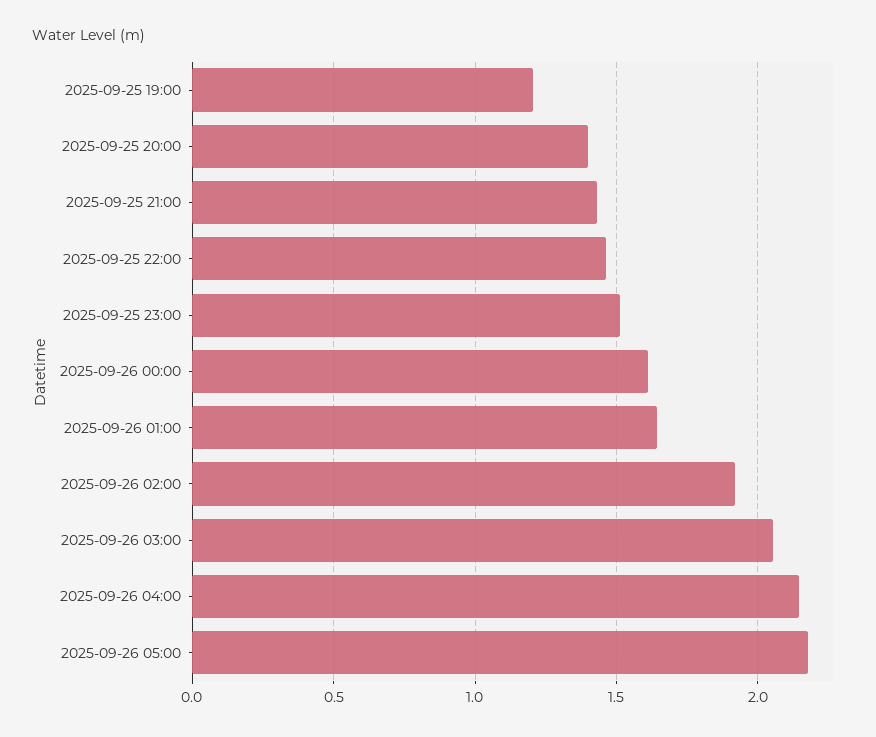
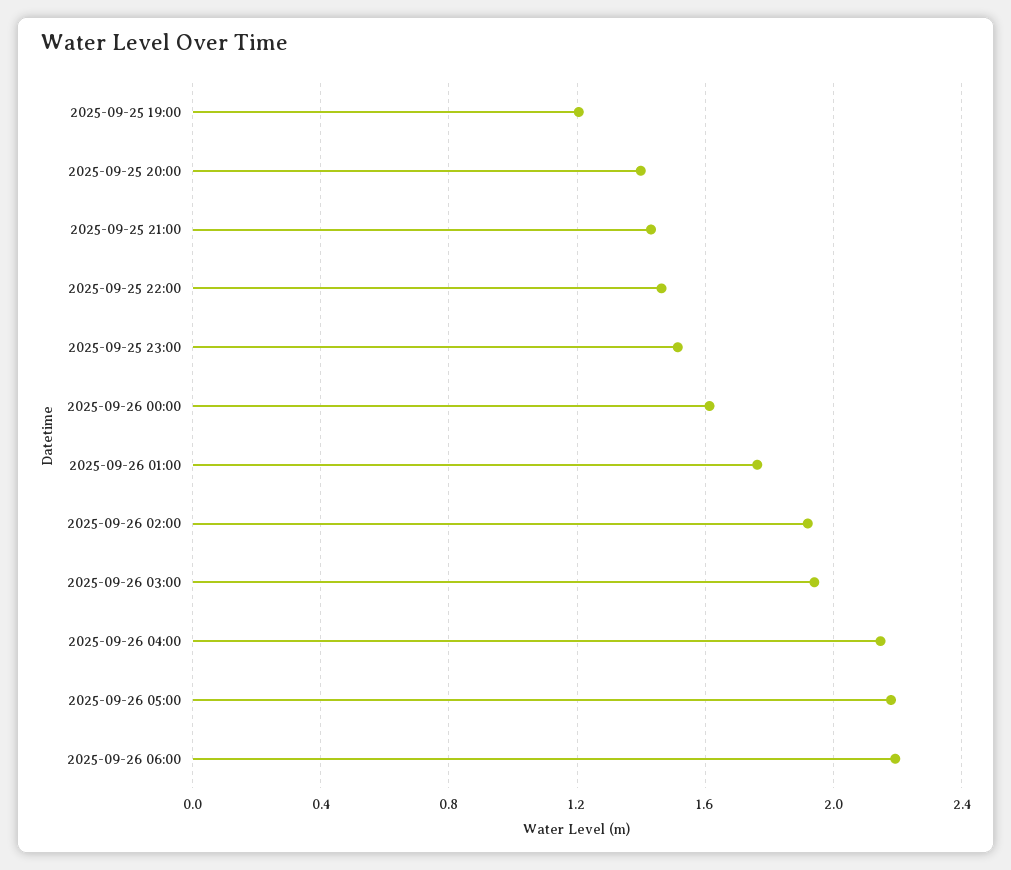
2025-09-26 01:00: 1.65 -> 1.75
2025-09-26 03:00: 2.05 -> 1.95
2025-09-26 06:00: none -> 2.2

